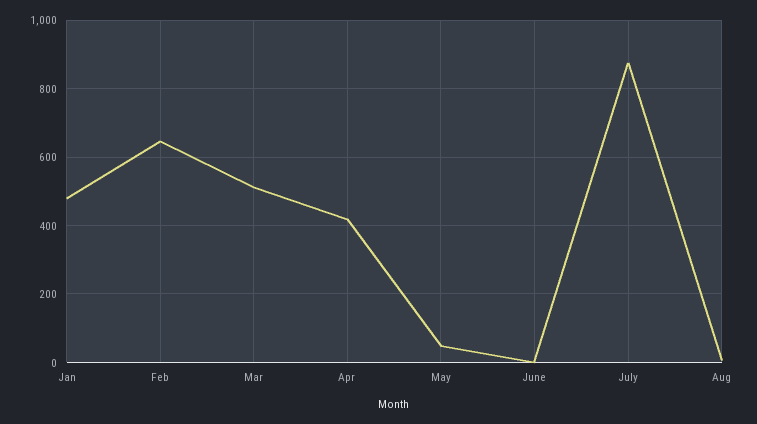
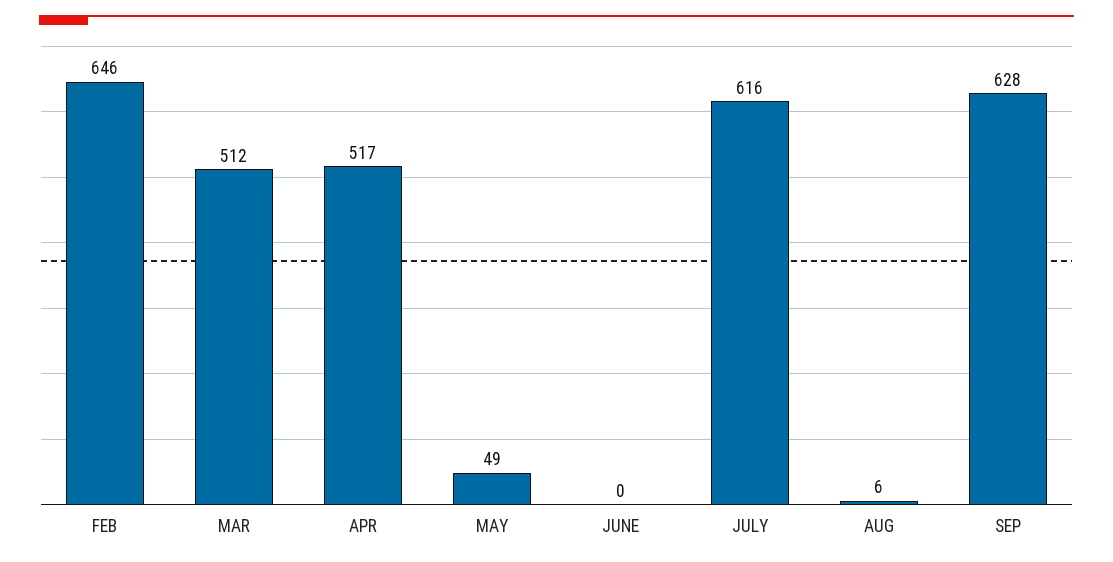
Jan: 480 -> none
Apr: 420 -> 517
July: 880 -> 616
SEP: none -> 628

